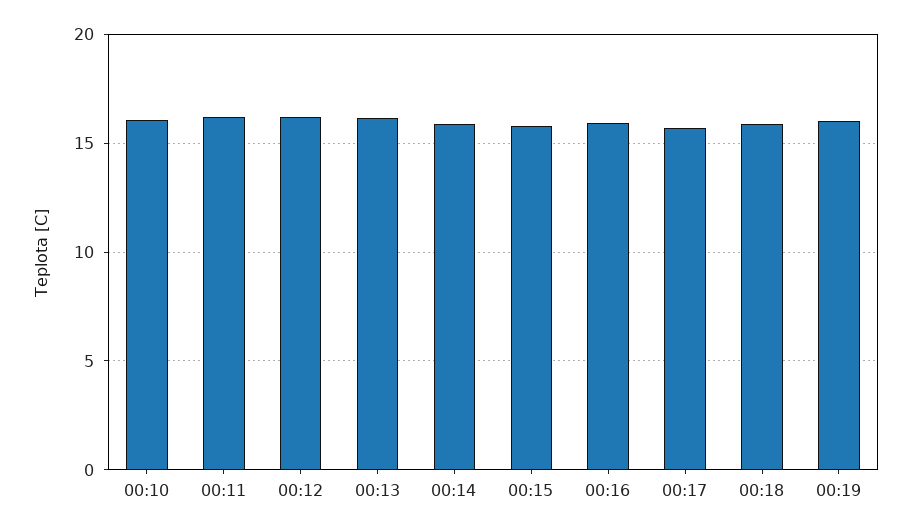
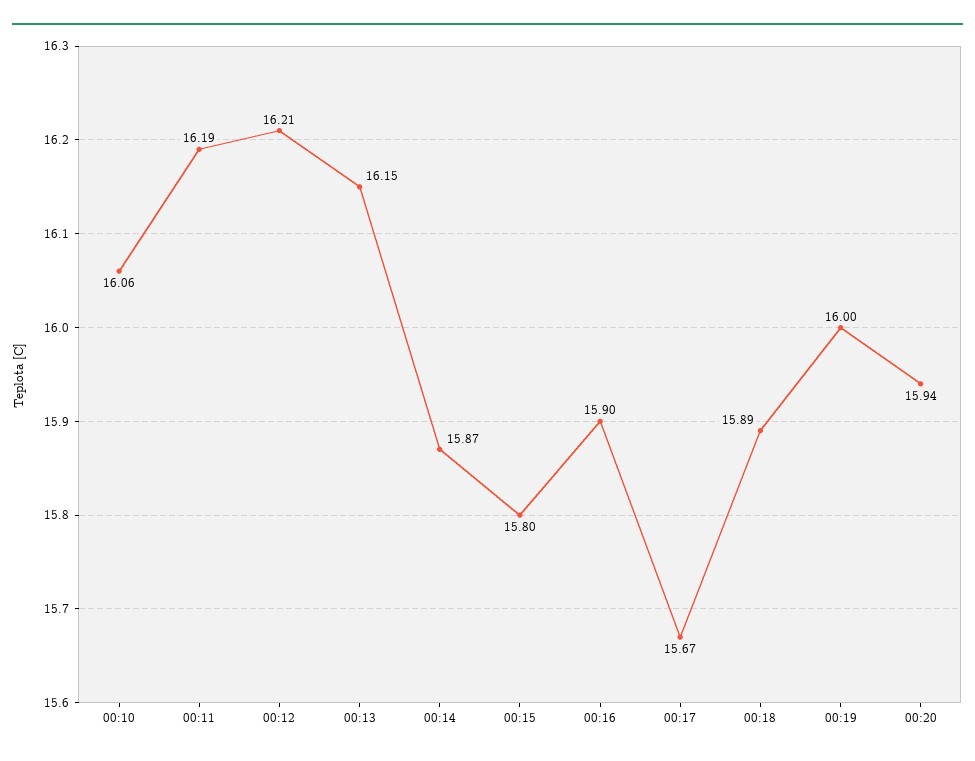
00:20: none -> 15.94

